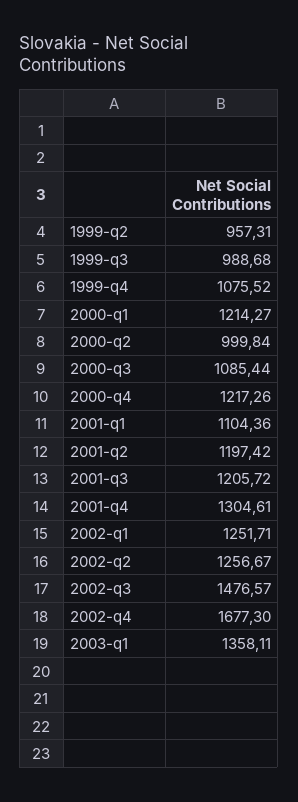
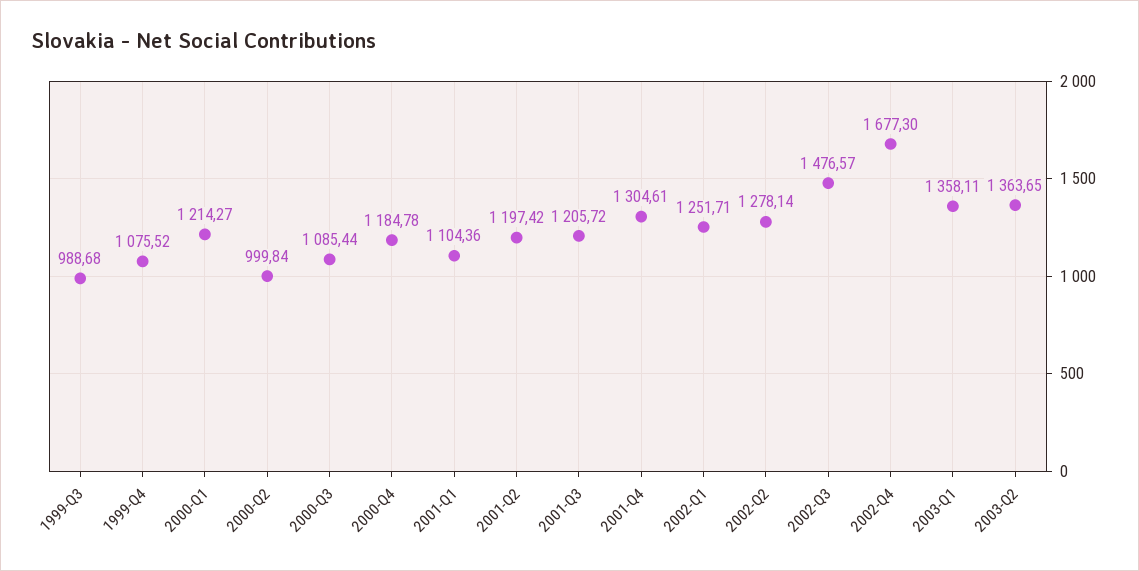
1999-q2: 957.31 -> none
2000-q4: 1217.26 -> 1184.78
2002-q2: 1256.67 -> 1278.14
2003-Q2: none -> 1363.65

